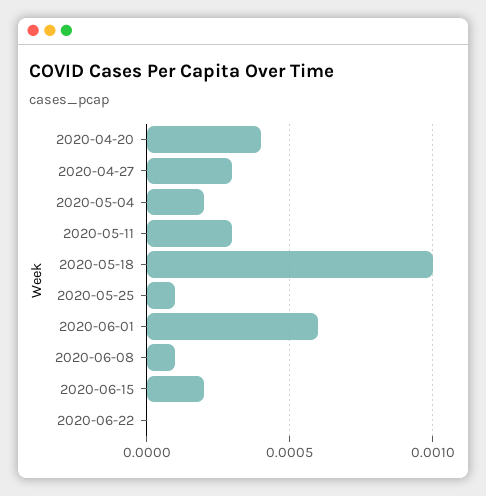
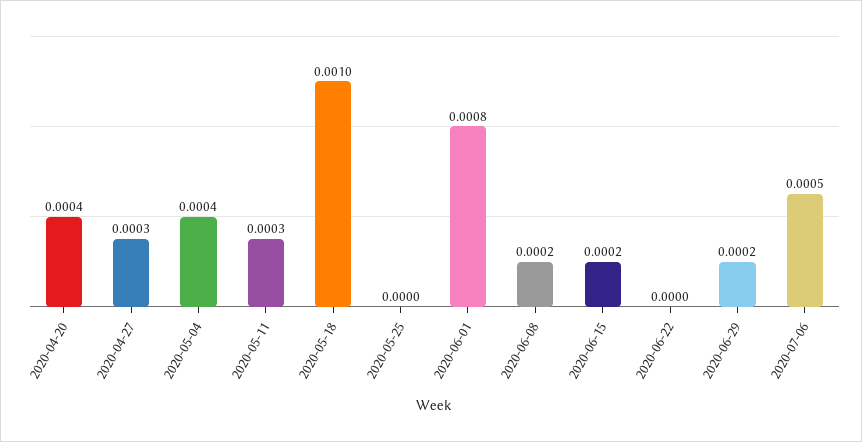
2020-05-04: 0.0002 -> 0.0004
2020-05-25: 0.0001 -> 0
2020-06-01: 0.0006 -> 0.0008
2020-06-08: 0.0001 -> 0.0002
2020-06-29: none -> 0.0002
2020-07-06: none -> 0.0005

